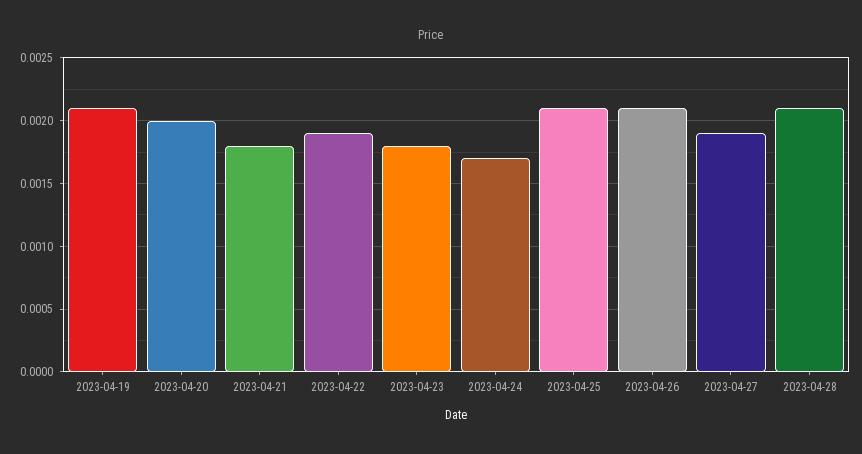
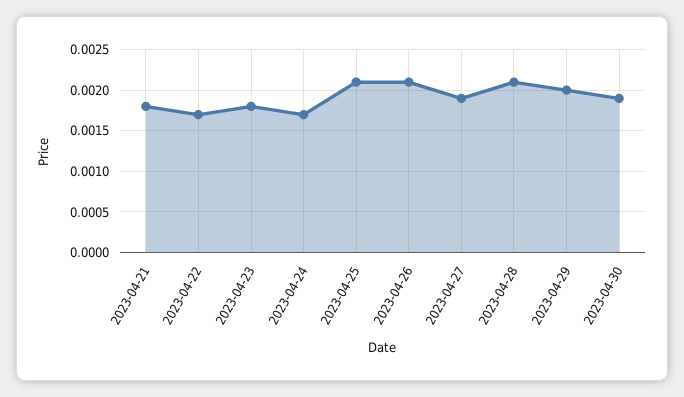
2023-04-19: 0.0021 -> none
2023-04-20: 0.002 -> none
2023-04-22: 0.0019 -> 0.0017
2023-04-29: none -> 0.002
2023-04-30: none -> 0.0019

